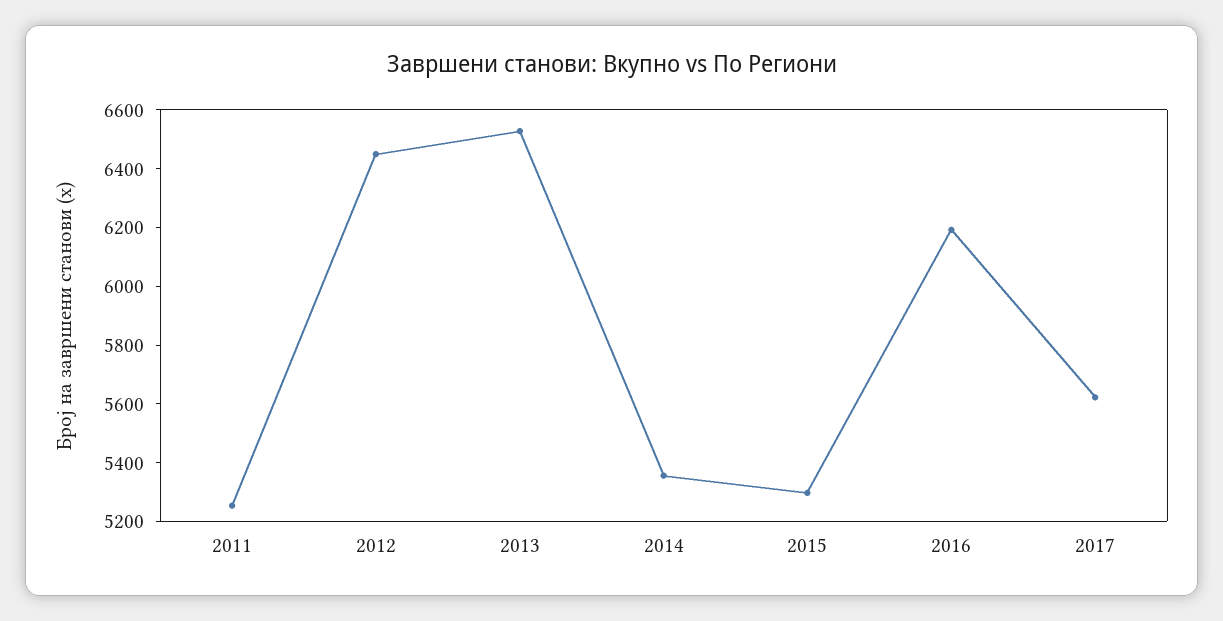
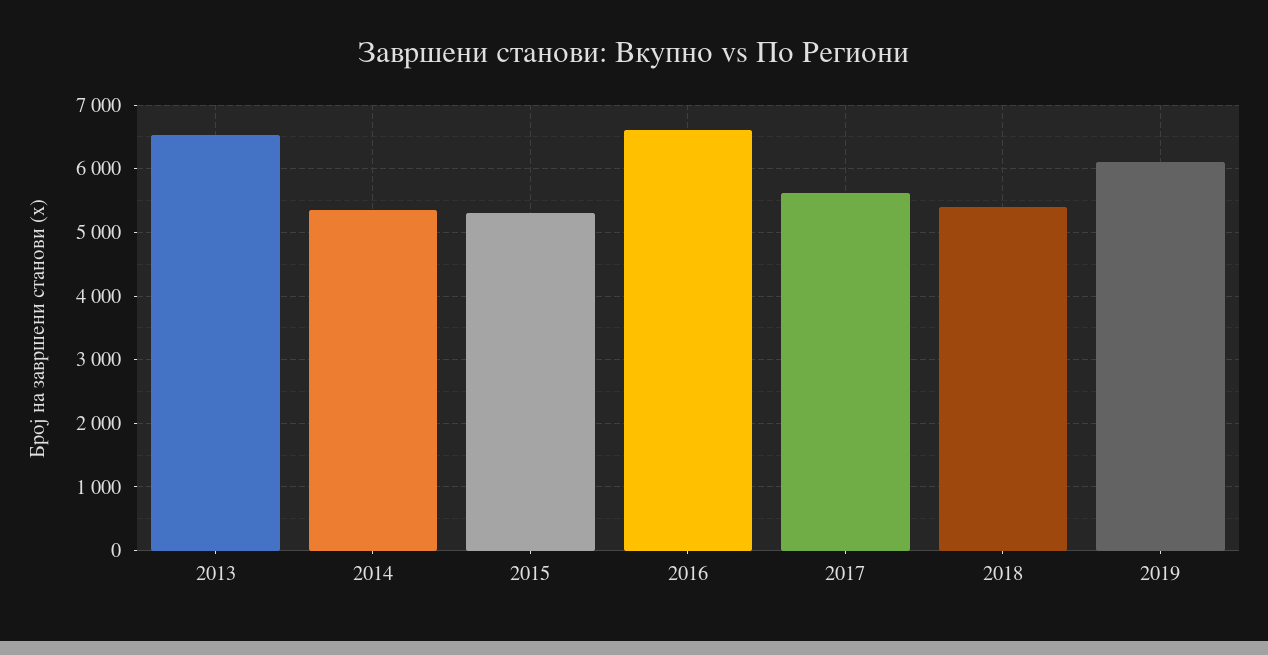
2011: 5250 -> none
2012: 6450 -> none
2016: 6200 -> 6600
2018: none -> 5400
2019: none -> 6100

